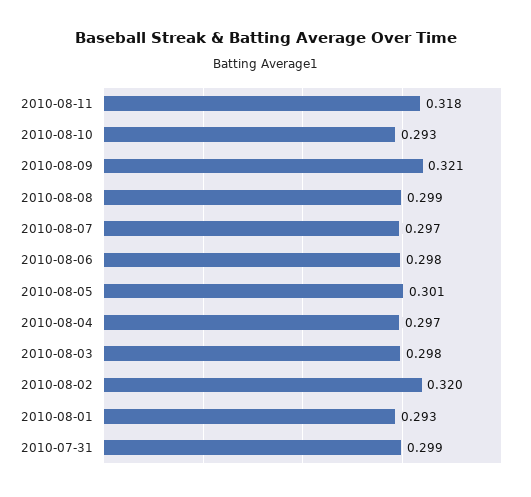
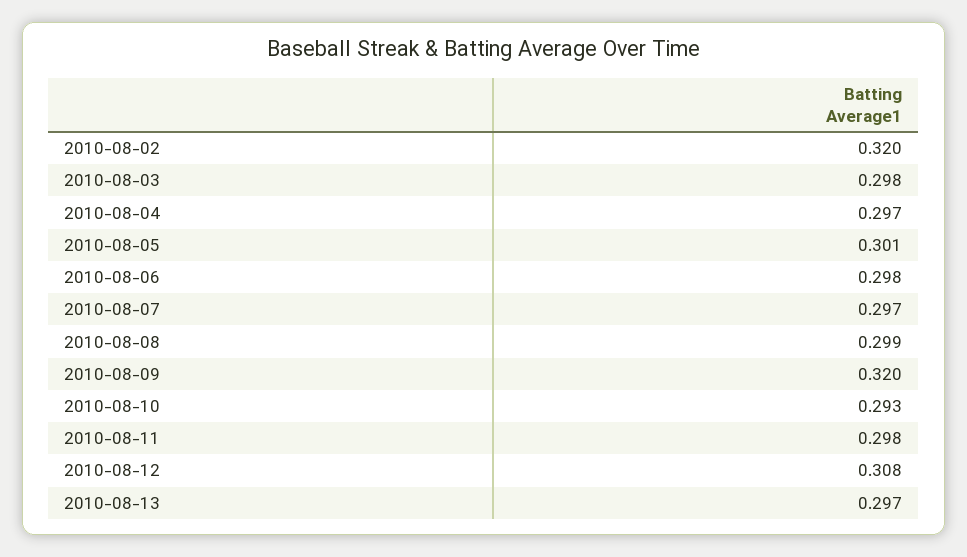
2010-08-11: 0.318 -> 0.298
2010-08-09: 0.321 -> 0.32
2010-08-01: 0.293 -> none
2010-07-31: 0.299 -> none
2010-08-12: none -> 0.308
2010-08-13: none -> 0.297

